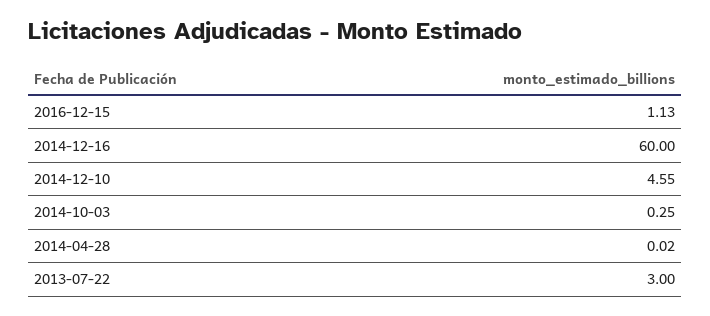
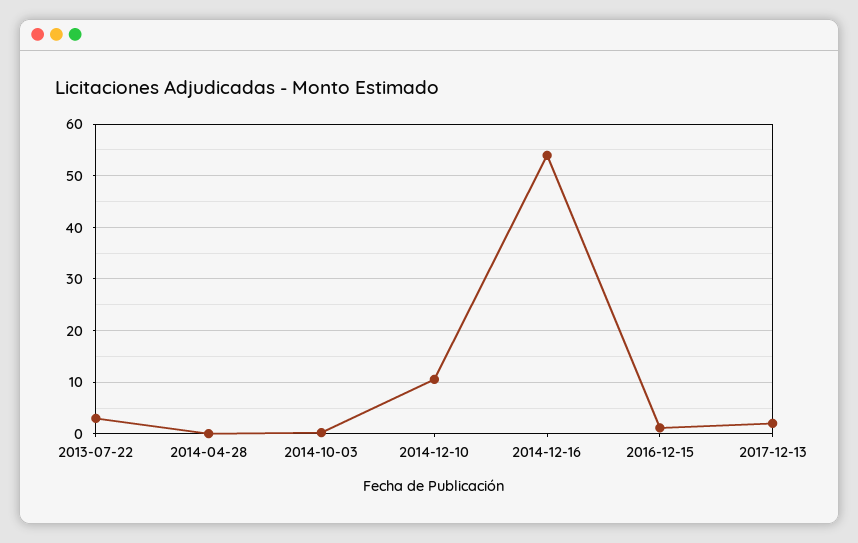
2014-12-16: 60 -> 54
2014-12-10: 4.55 -> 10
2017-12-13: none -> 2

